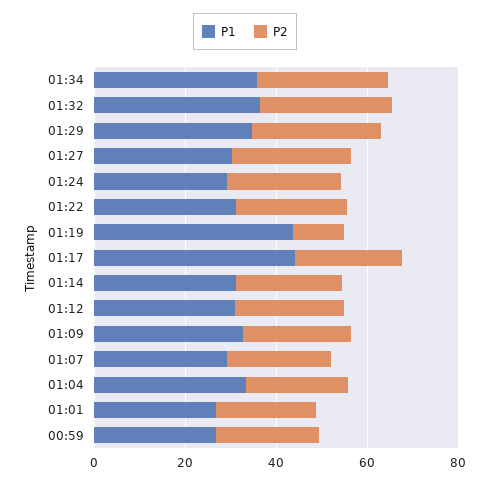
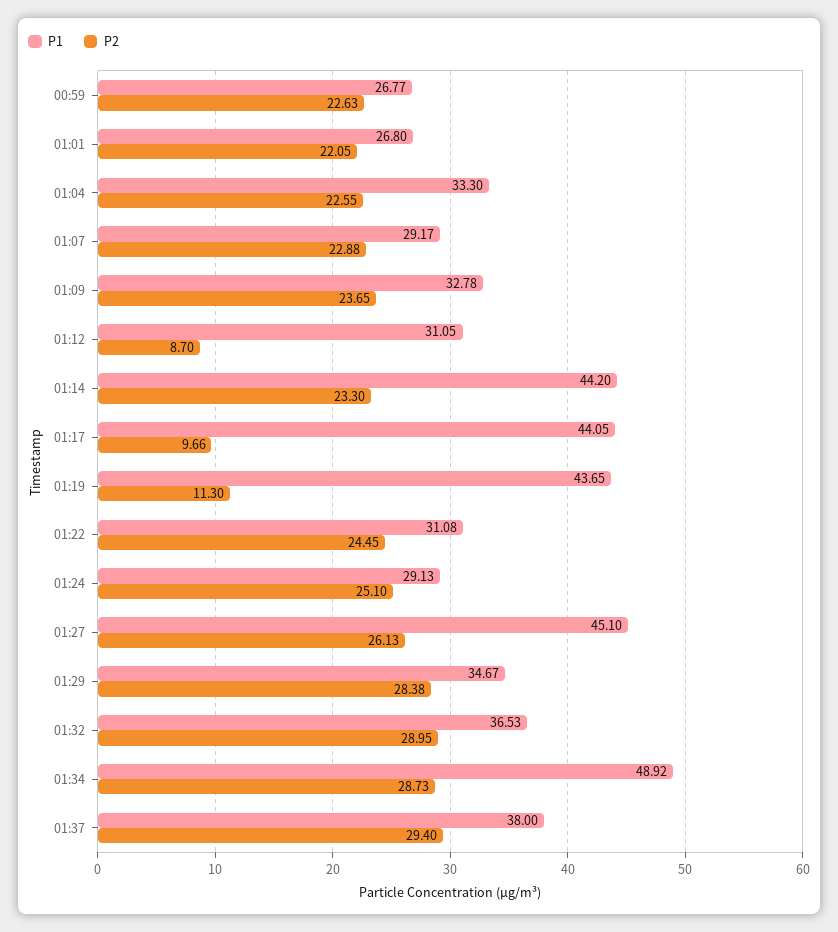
P1, 01:34: 35 -> 48.92
P1, 01:27: 30 -> 45.1
P2, 01:17: 25 -> 9.66
P1, 01:14: 30 -> 44.2
P2, 01:12: 25 -> 8.7
P1, 01:37: none -> 38
P2, 01:37: none -> 29.4

